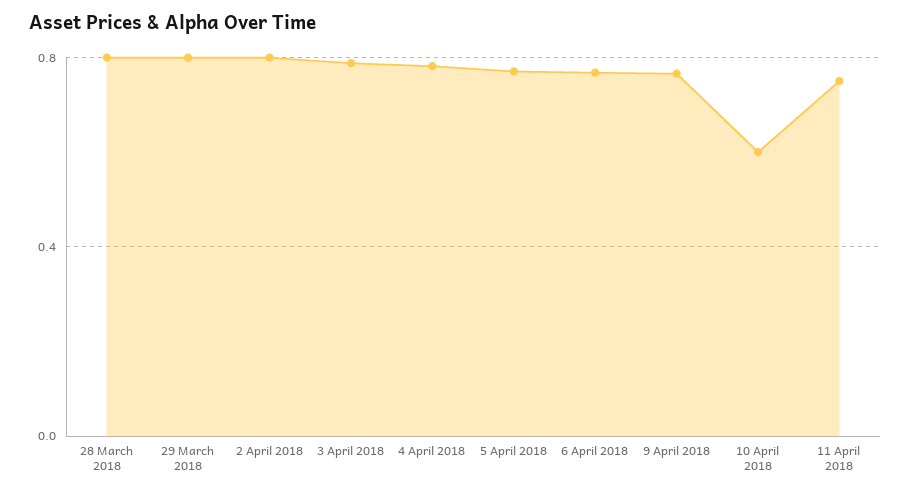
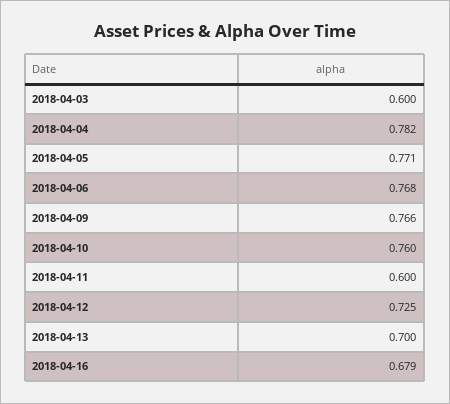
28 March 2018: 0.8 -> none
29 March 2018: 0.8 -> none
2 April 2018: 0.8 -> none
3 April 2018: 0.8 -> 0.6
10 April 2018: 0.6 -> 0.76
11 April 2018: 0.75 -> 0.6
2018-04-12: none -> 0.725
2018-04-13: none -> 0.7
2018-04-16: none -> 0.679

